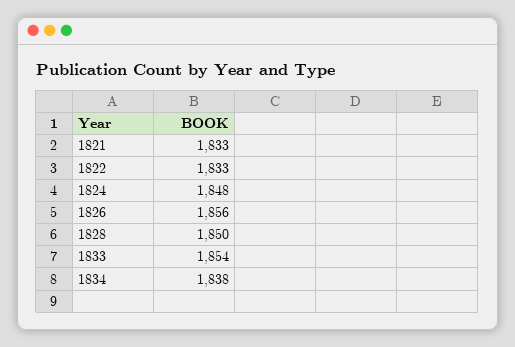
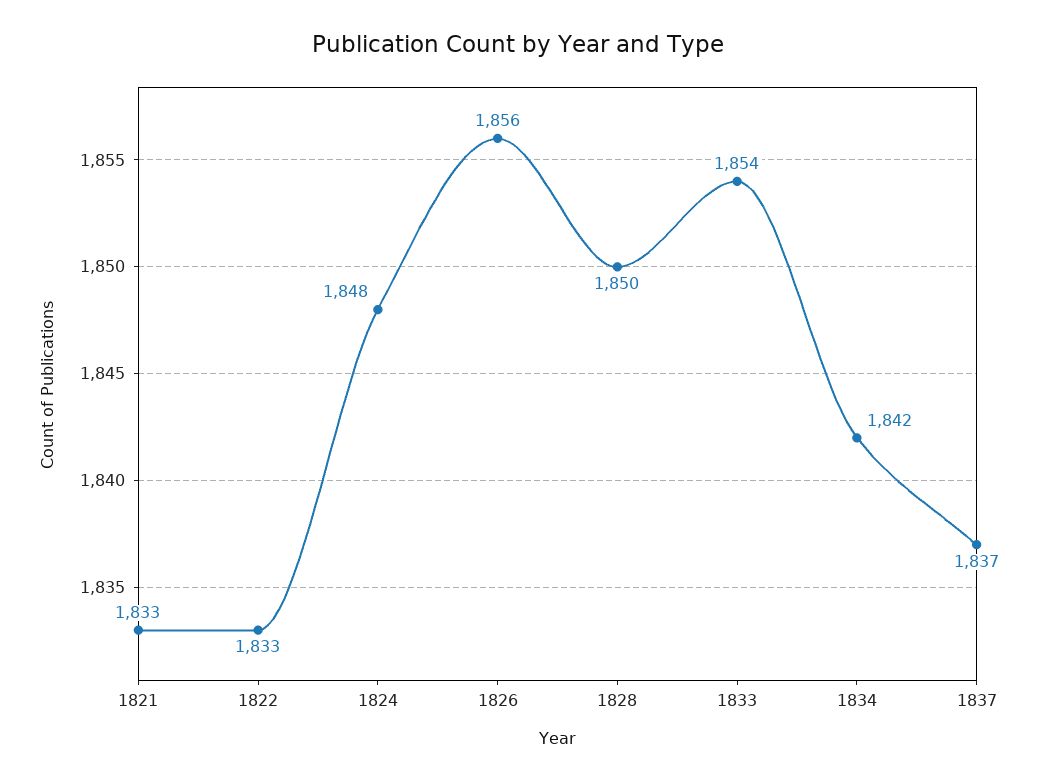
1834: 1838 -> 1842
1837: none -> 1837

